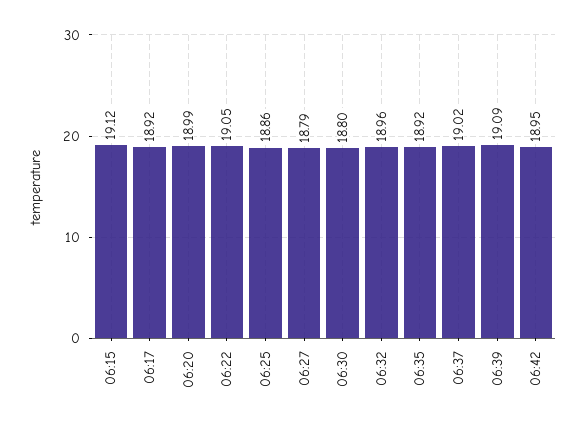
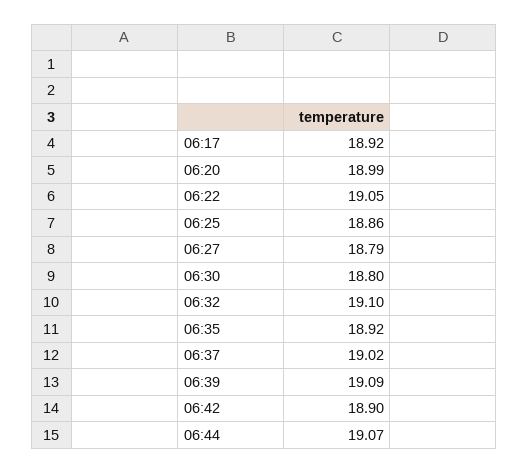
06:15: 19.12 -> none
06:32: 18.96 -> 19.1
06:42: 18.95 -> 18.9
06:44: none -> 19.07

